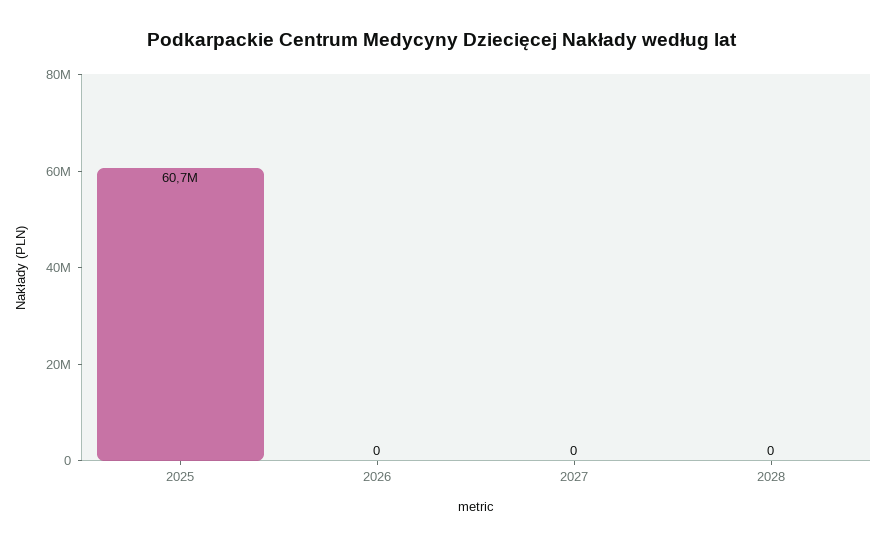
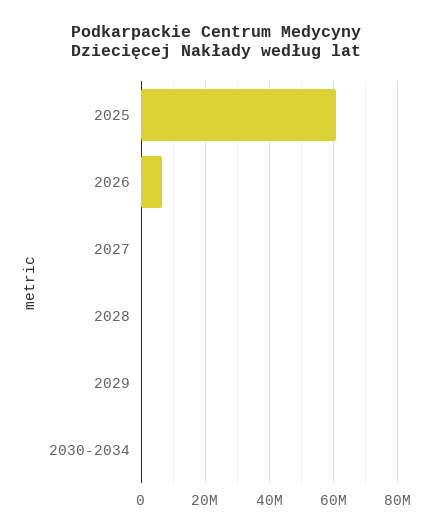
2026: 0 -> 6000000
2029: none -> 0
2030-2034: none -> 0

